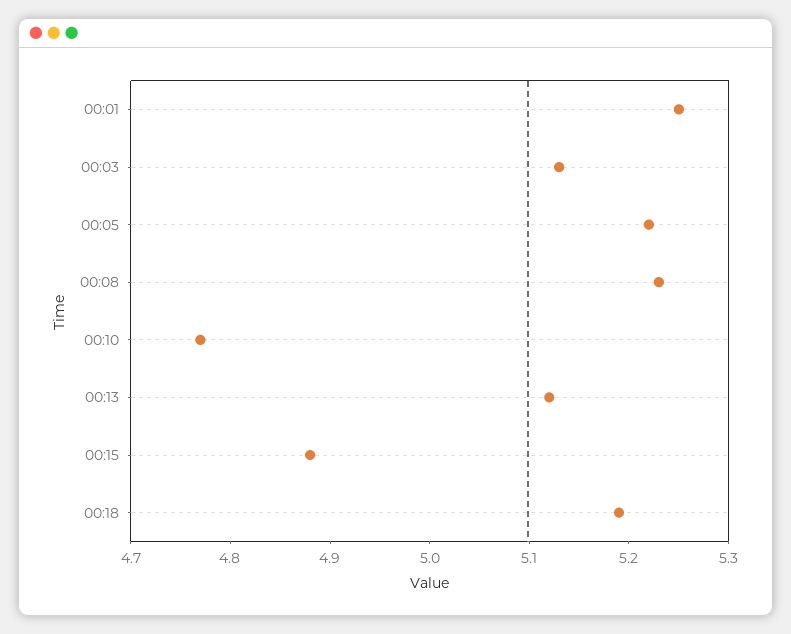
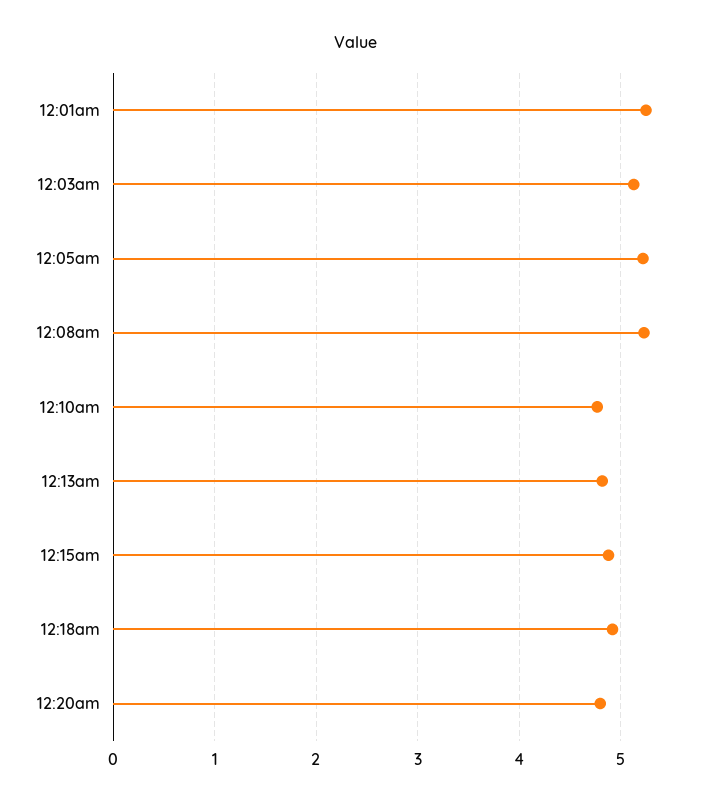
00:13: 5.12 -> 4.8
00:18: 5.19 -> 4.9
12:20am: none -> 4.8

